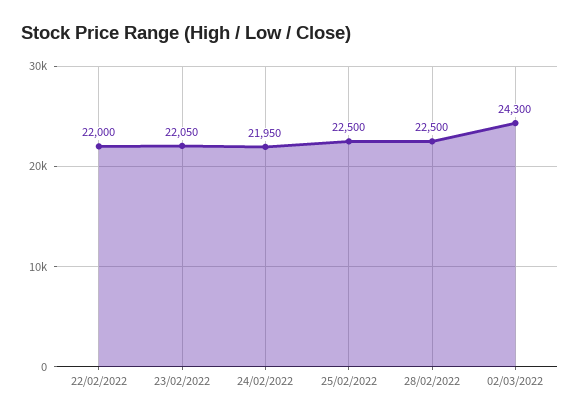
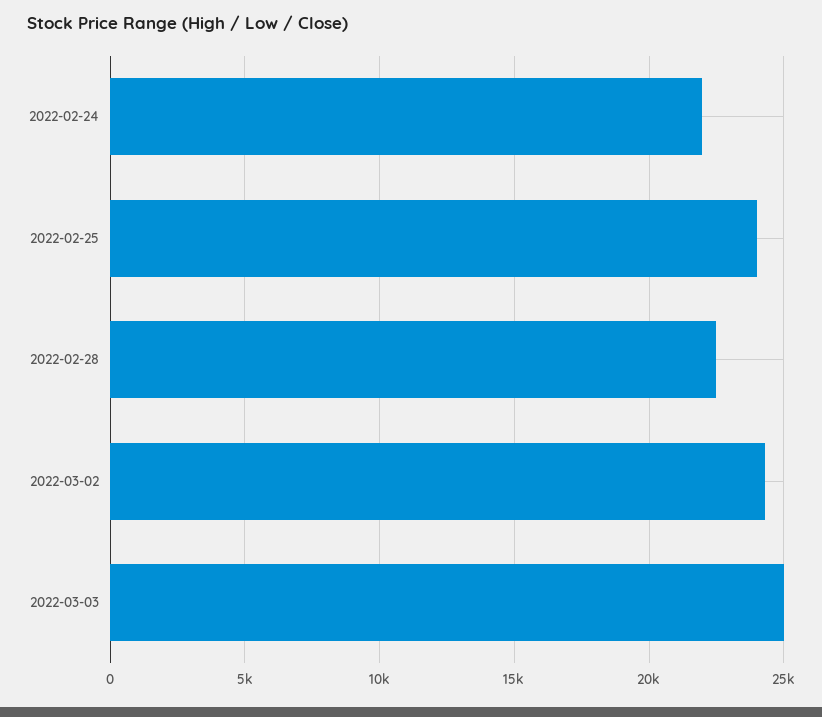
22/02/2022: 22000 -> none
23/02/2022: 22050 -> none
25/02/2022: 22500 -> 24000
2022-03-03: none -> 25000

